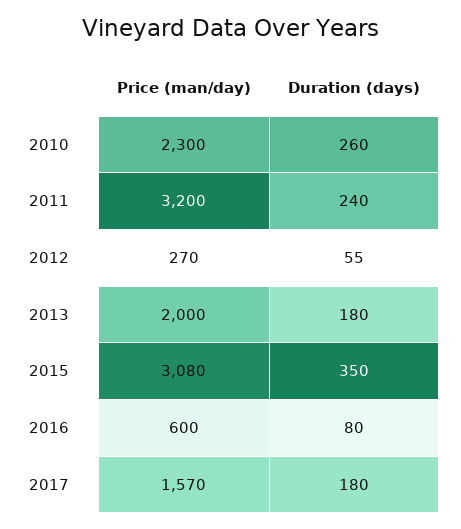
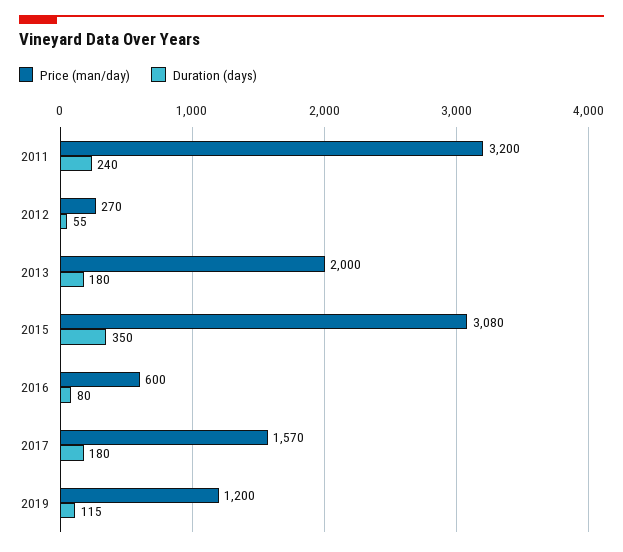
Price (man/day), 2010: 2300 -> none
Duration (days), 2010: 260 -> none
Price (man/day), 2019: none -> 1200
Duration (days), 2019: none -> 115

